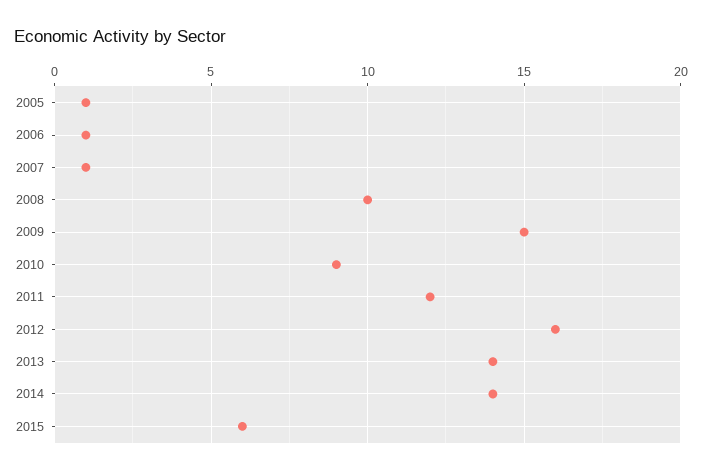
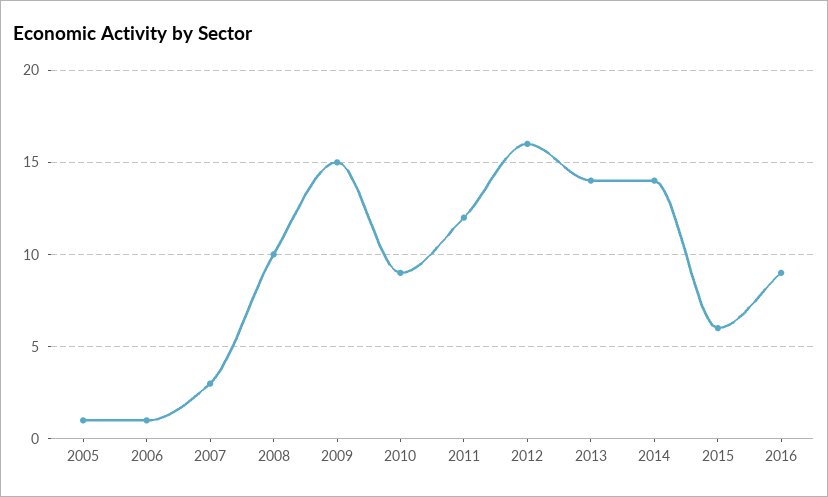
2007: 1 -> 3
2016: none -> 9

